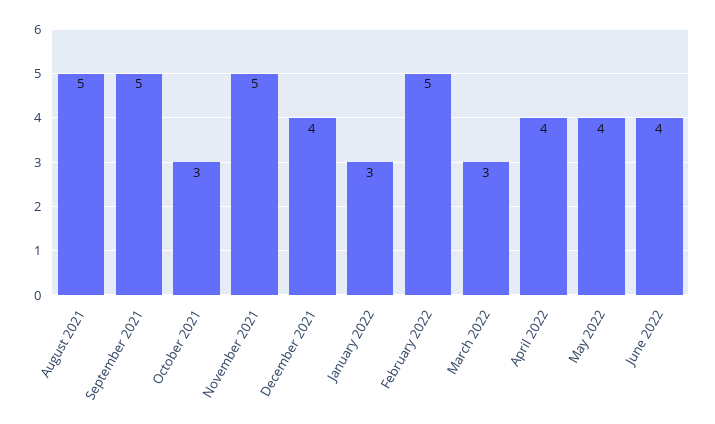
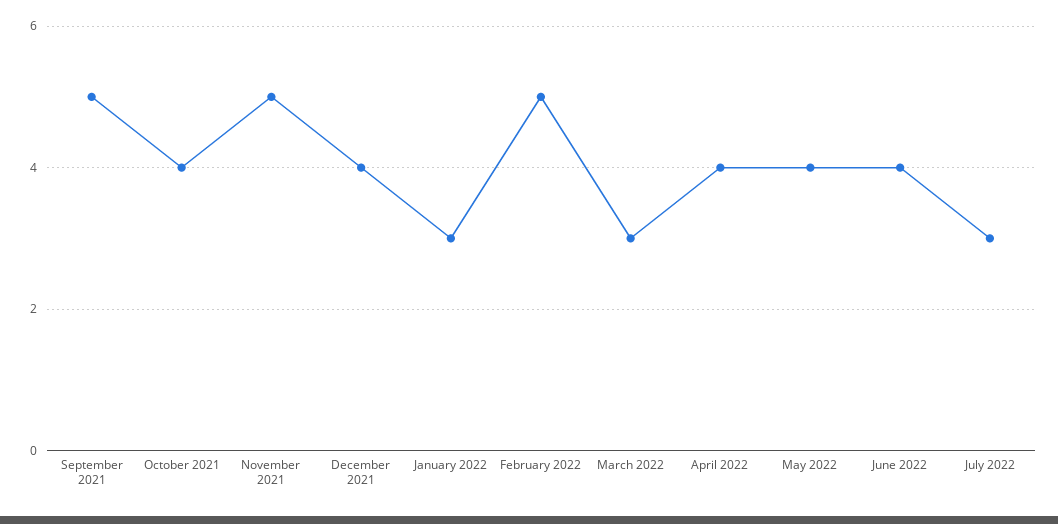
August 2021: 5 -> none
October 2021: 3 -> 4
July 2022: none -> 3

